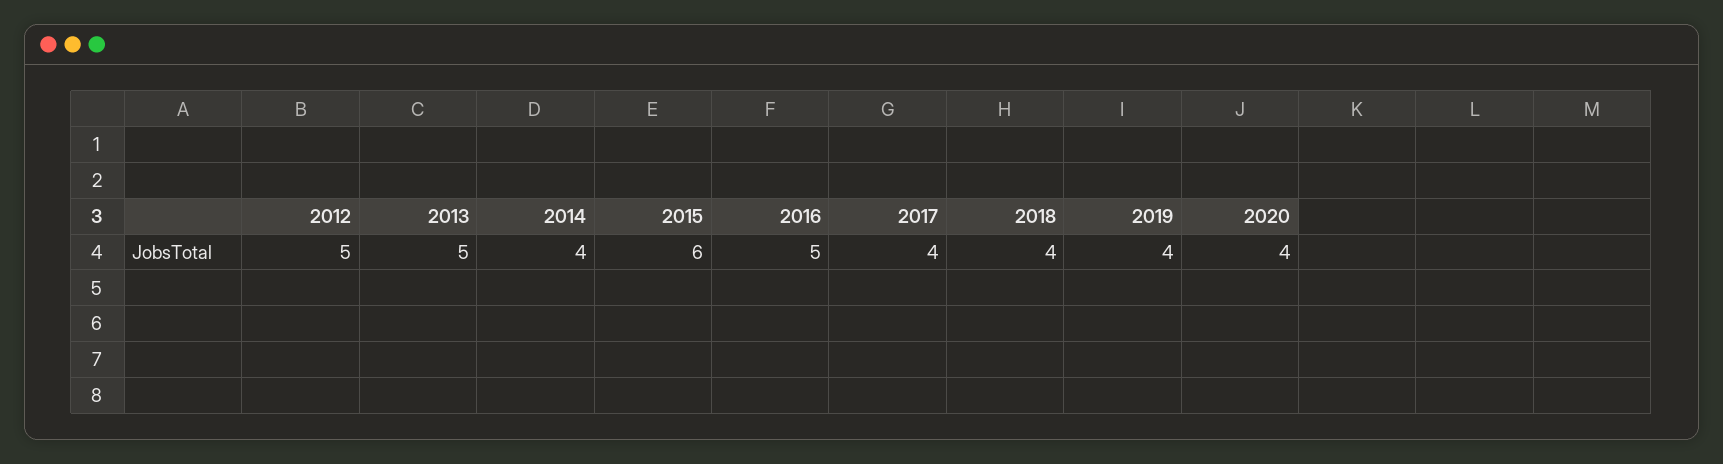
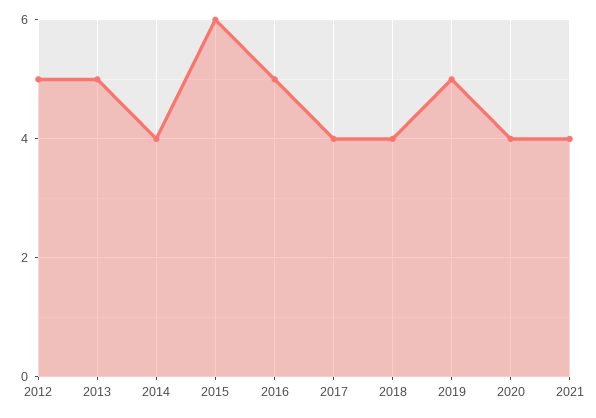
2019: 4 -> 5
2021: none -> 4

